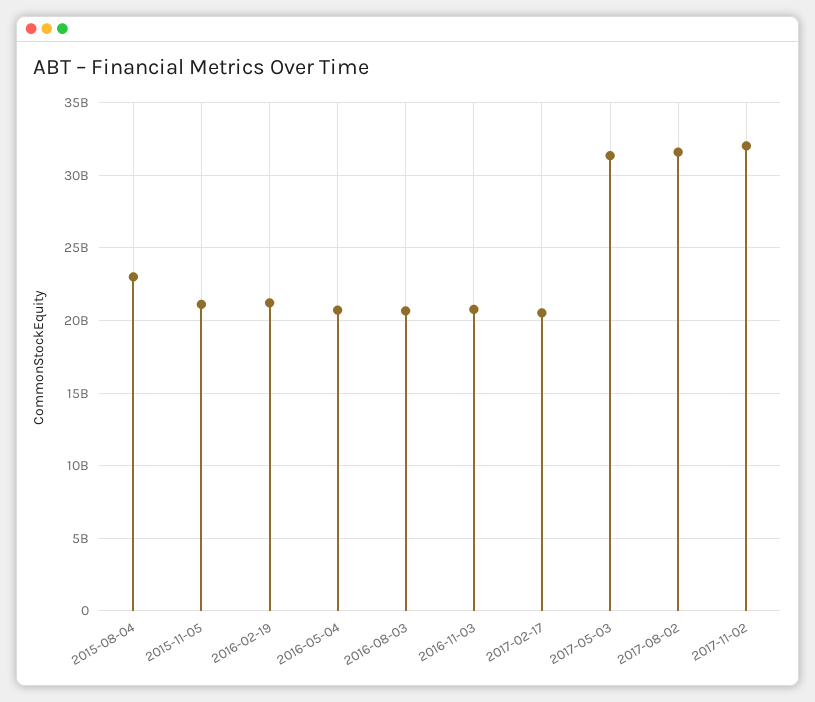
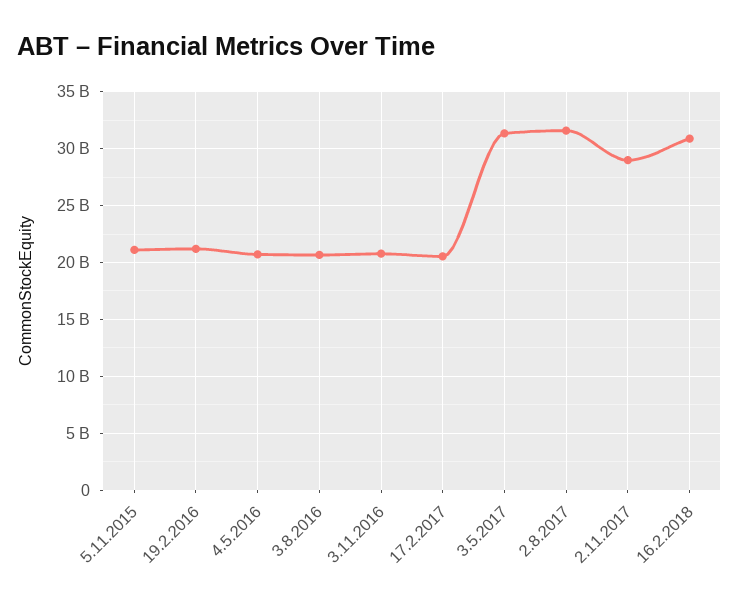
2015-08-04: 23000000000 -> none
2017-11-02: 32000000000 -> 29000000000
16.2.2018: none -> 31000000000

